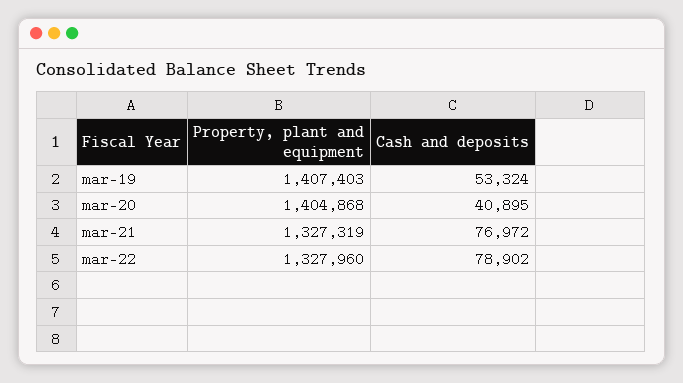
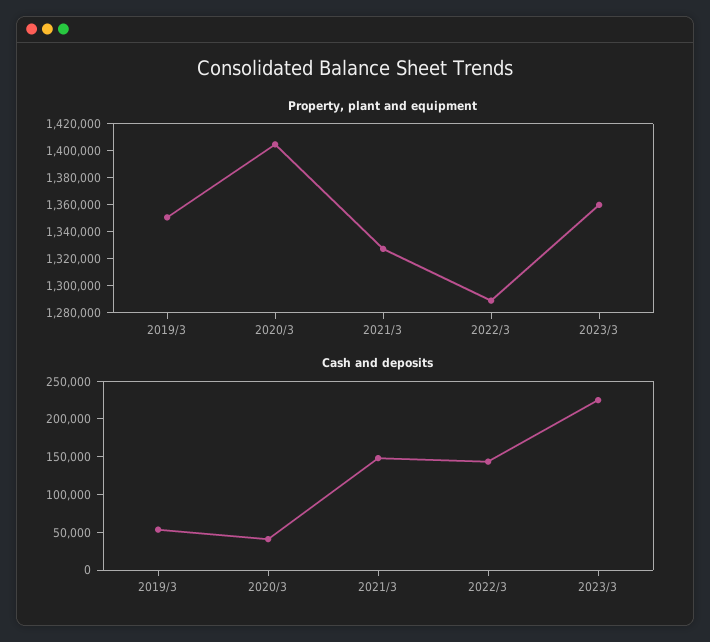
Property, plant and equipment, mar-19: 1407403 -> 1350000
Cash and deposits, mar-21: 76972 -> 150000
Property, plant and equipment, mar-22: 1327960 -> 1290000
Cash and deposits, mar-22: 78902 -> 150000
Property, plant and equipment, 2023/3: none -> 1360000
Cash and deposits, 2023/3: none -> 225000

